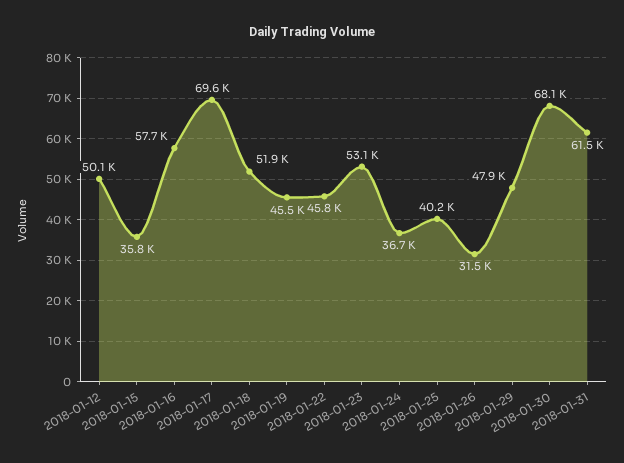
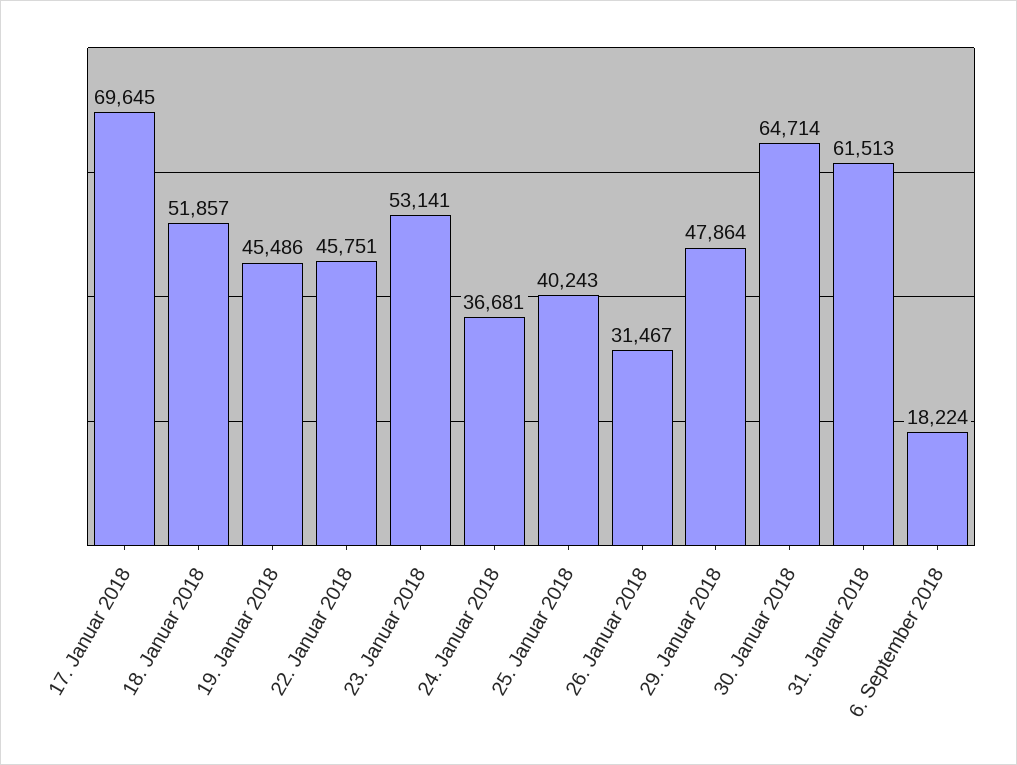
2018-01-12: 50100 -> none
2018-01-15: 35800 -> none
2018-01-16: 57700 -> none
2018-01-30: 68100 -> 64714
6. September 2018: none -> 18224

